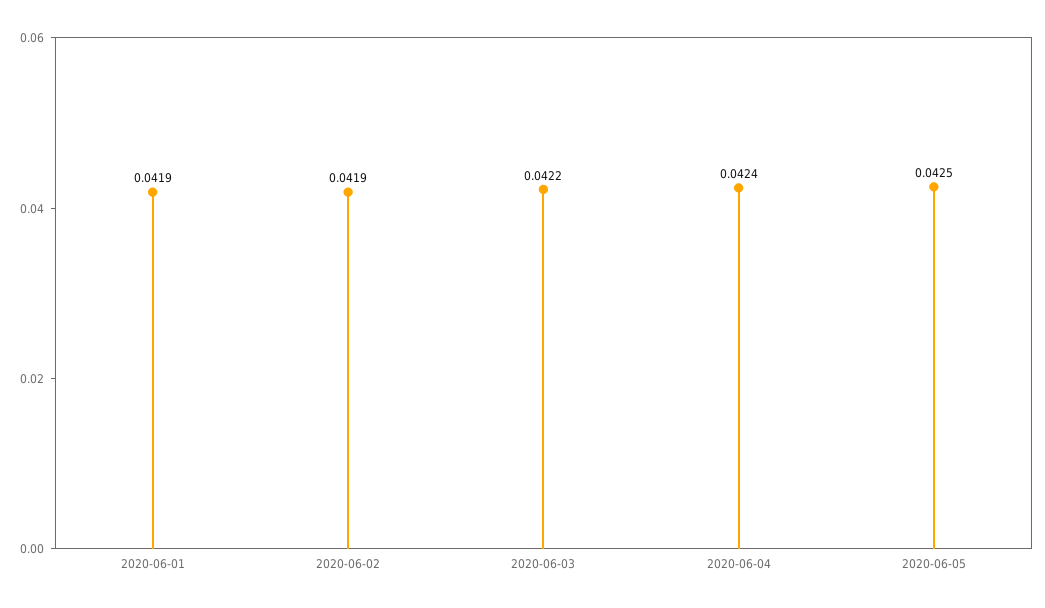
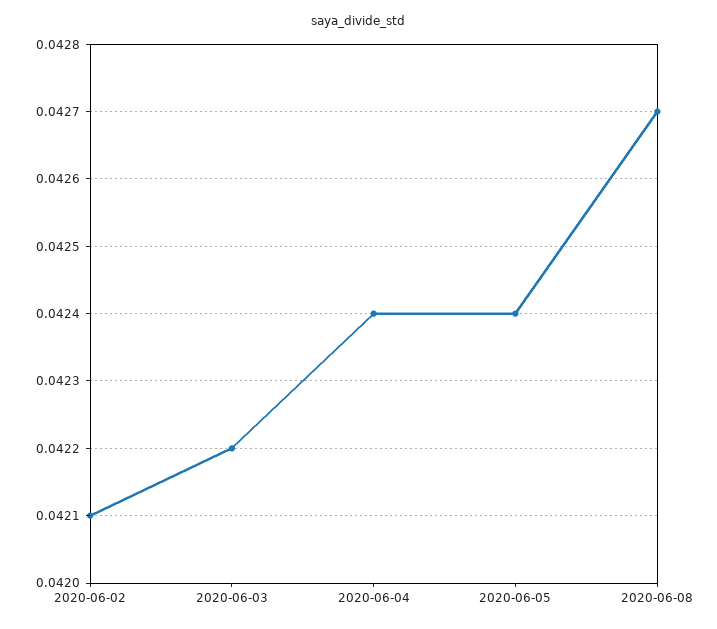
2020-06-01: 0.0419 -> none
2020-06-02: 0.0419 -> 0.0421
2020-06-05: 0.0425 -> 0.0424
2020-06-08: none -> 0.0427

